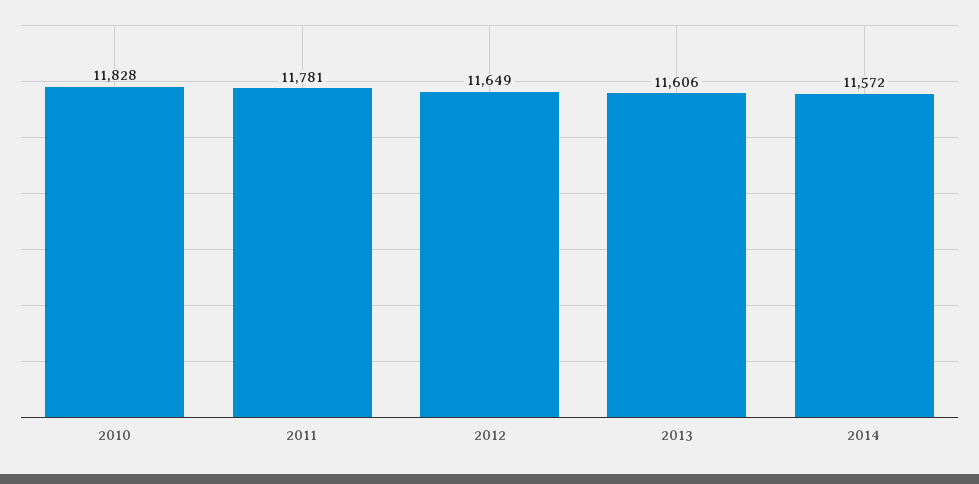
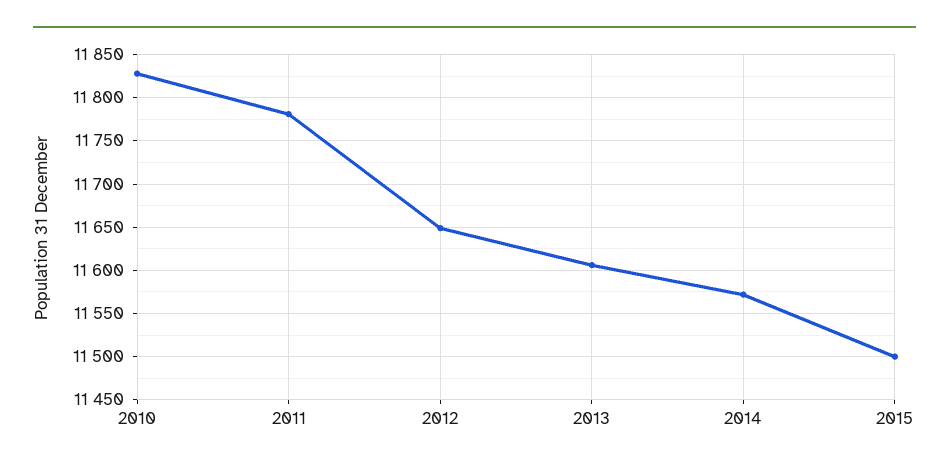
2015: none -> 11500

